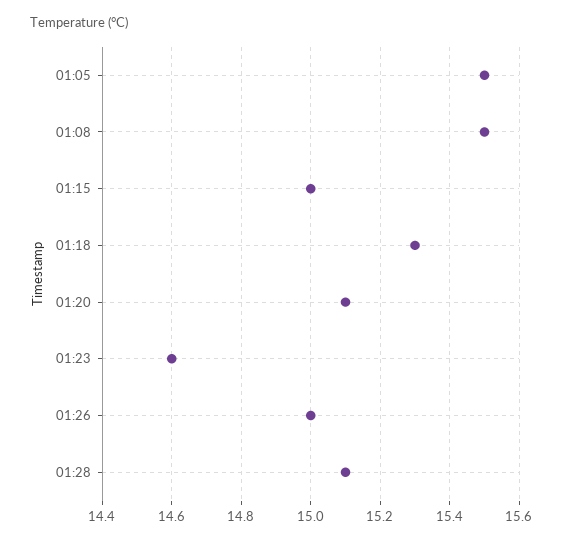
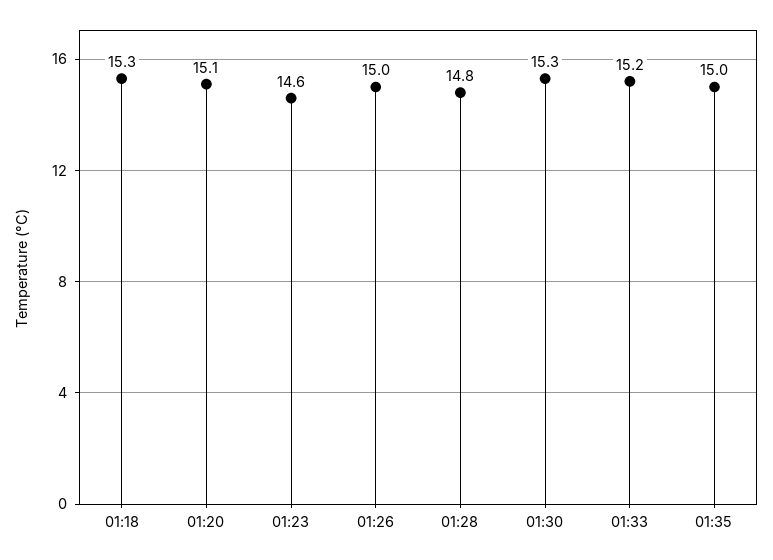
01:05: 15.5 -> none
01:08: 15.5 -> none
01:15: 15 -> none
01:28: 15.1 -> 14.8
01:30: none -> 15.3
01:33: none -> 15.2
01:35: none -> 15

